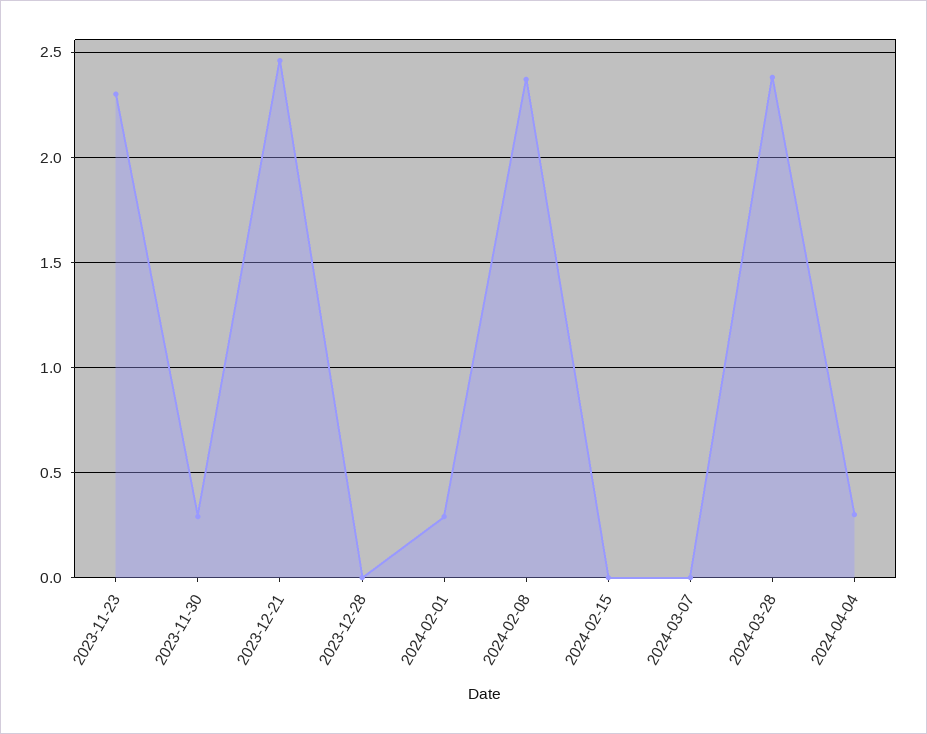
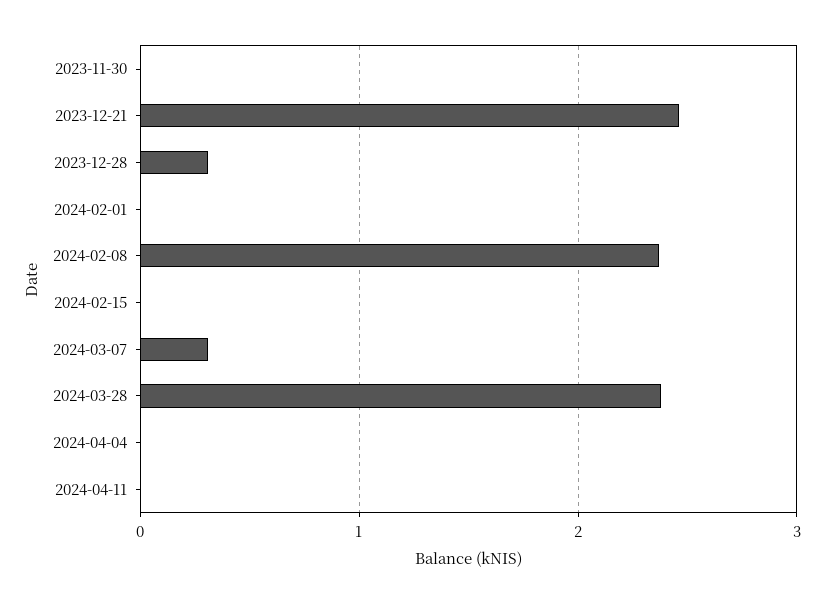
2023-11-23: 2.3 -> none
2023-11-30: 0.3 -> 0
2023-12-28: 0 -> 0.3
2024-02-01: 0.3 -> 0
2024-03-07: 0 -> 0.3
2024-04-04: 0.3 -> 0
2024-04-11: none -> 0

